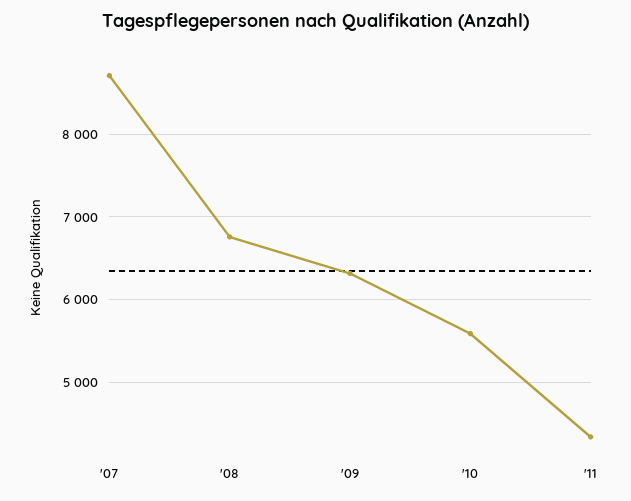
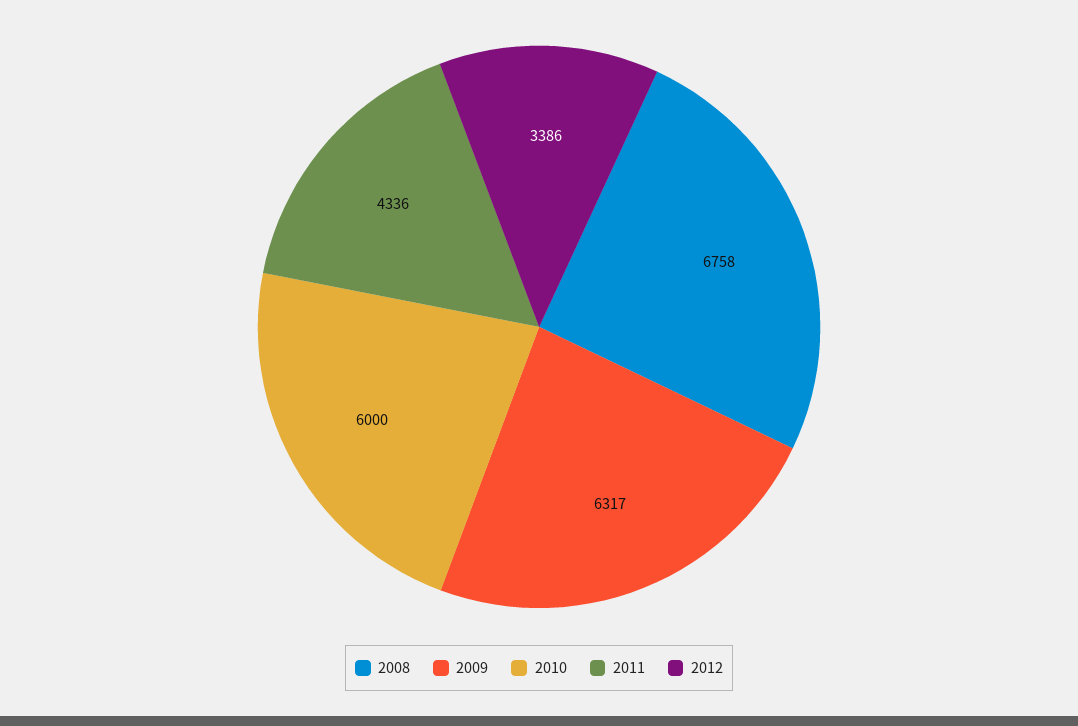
'07: 8700 -> none
'10: 5600 -> 6000
2012: none -> 3386

